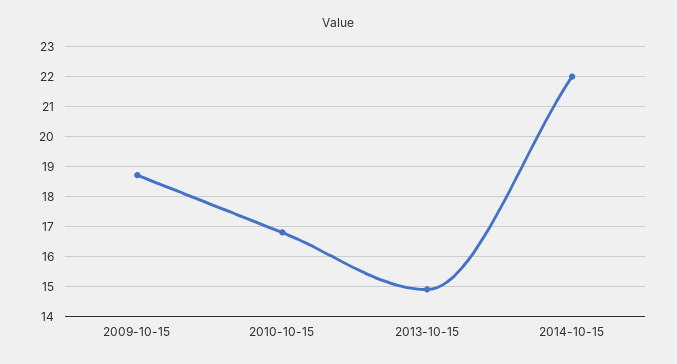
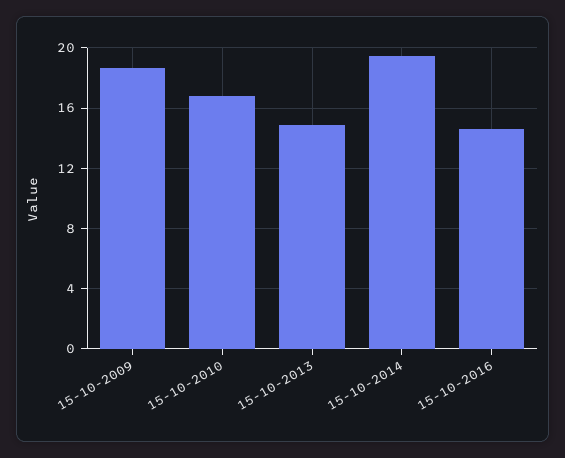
2014-10-15: 22 -> 19.5
15-10-2016: none -> 14.5

